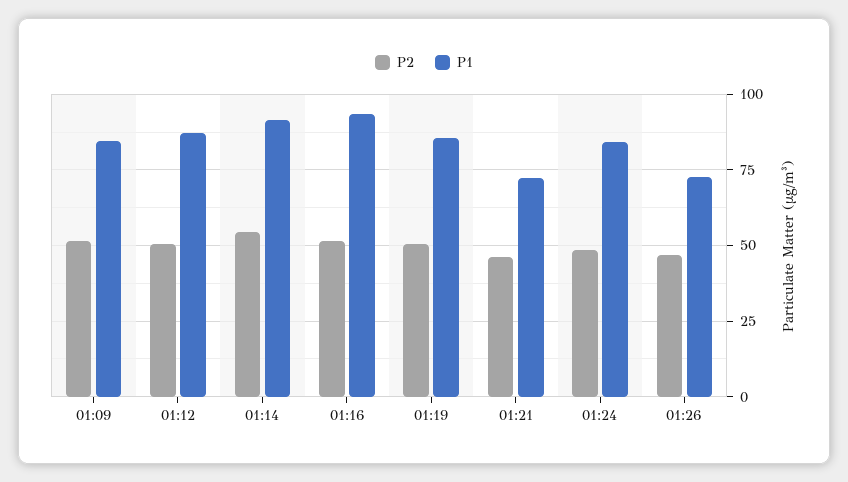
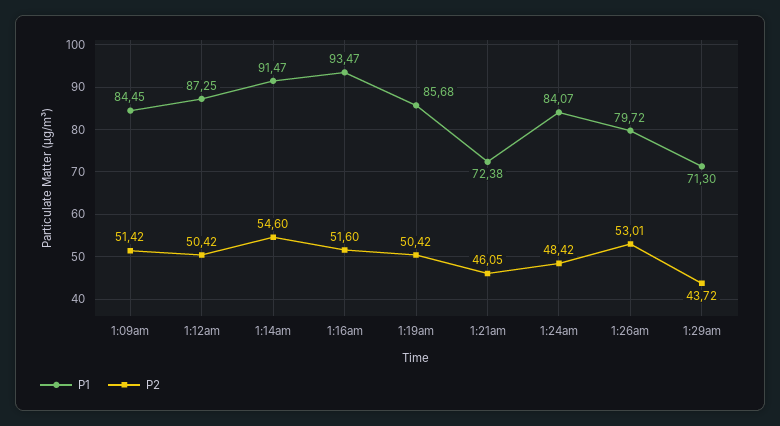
P2, 01:26: 47.5 -> 53.01
P1, 01:26: 72.5 -> 79.72
P1, 1:29am: none -> 71.3
P2, 1:29am: none -> 43.72

